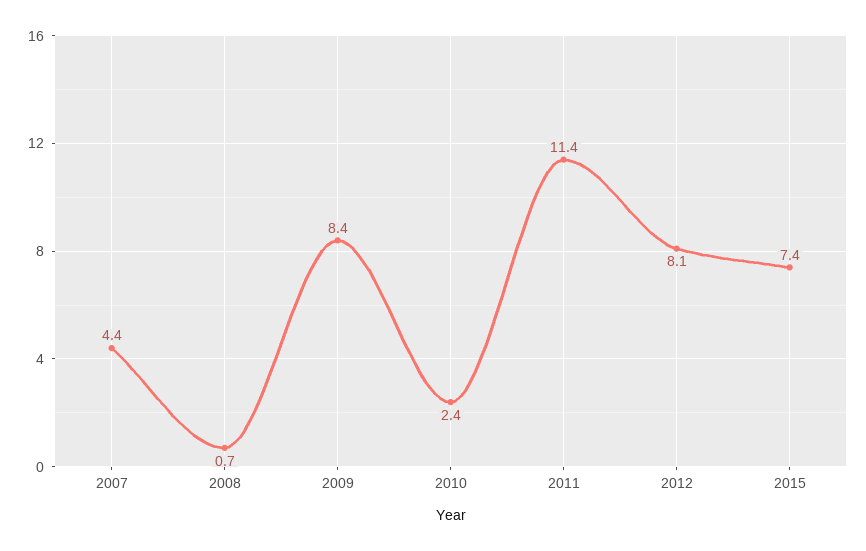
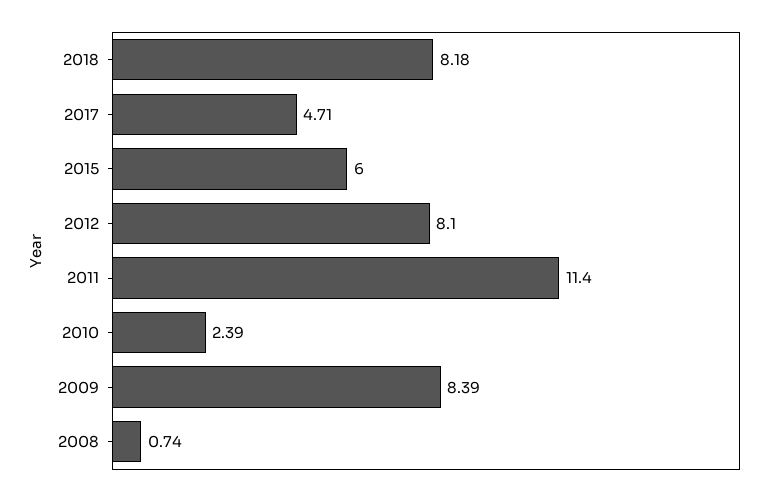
2007: 4.4 -> none
2015: 7.4 -> 6
2018: none -> 8.18
2017: none -> 4.71

